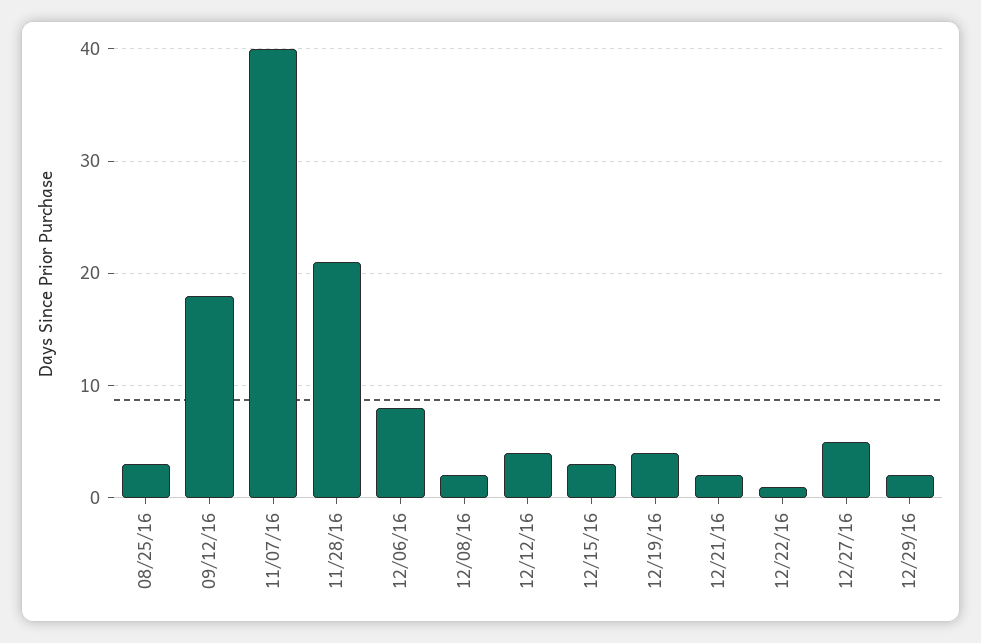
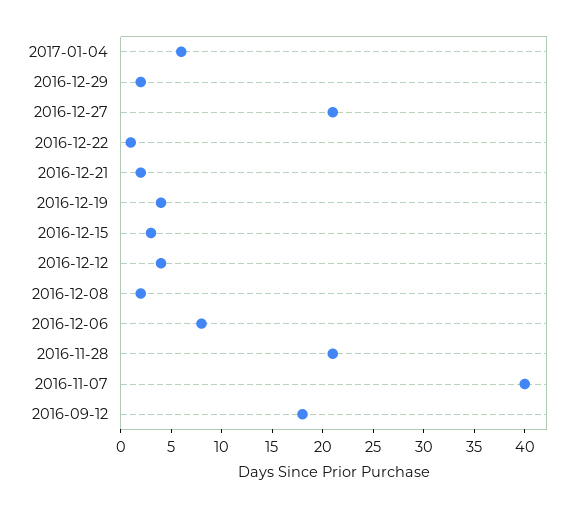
08/25/16: 3 -> none
12/27/16: 5 -> 21
2017-01-04: none -> 6

